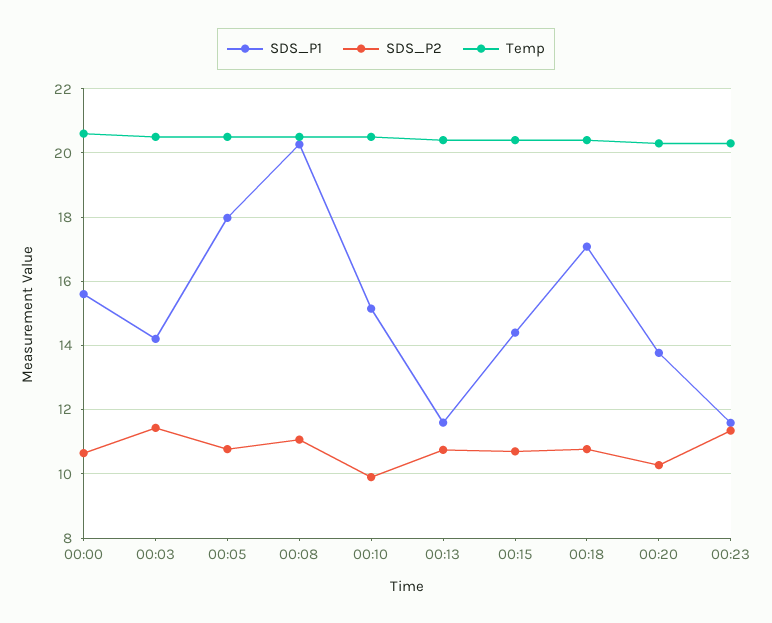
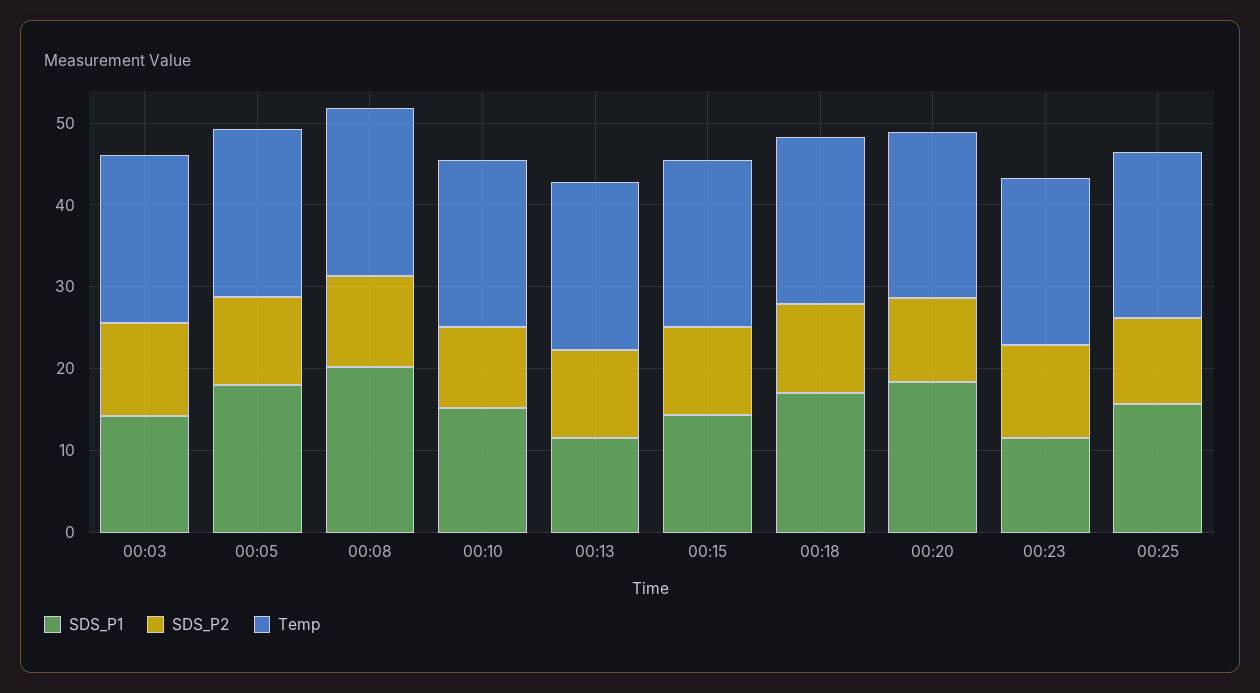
SDS_P1, 00:00: 15.6 -> none
SDS_P2, 00:00: 10.6 -> none
Temp, 00:00: 20.6 -> none
SDS_P1, 00:20: 13.8 -> 18
SDS_P1, 00:25: none -> 16
SDS_P2, 00:25: none -> 10
Temp, 00:25: none -> 20

